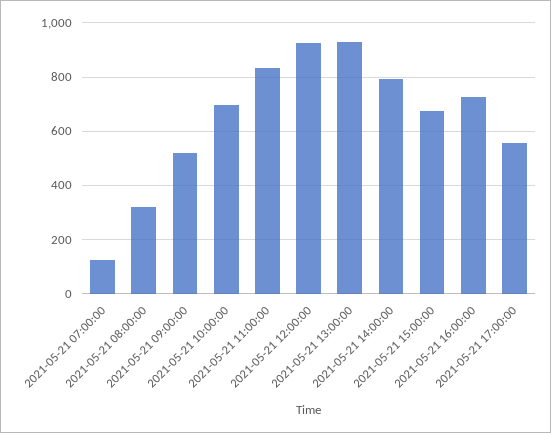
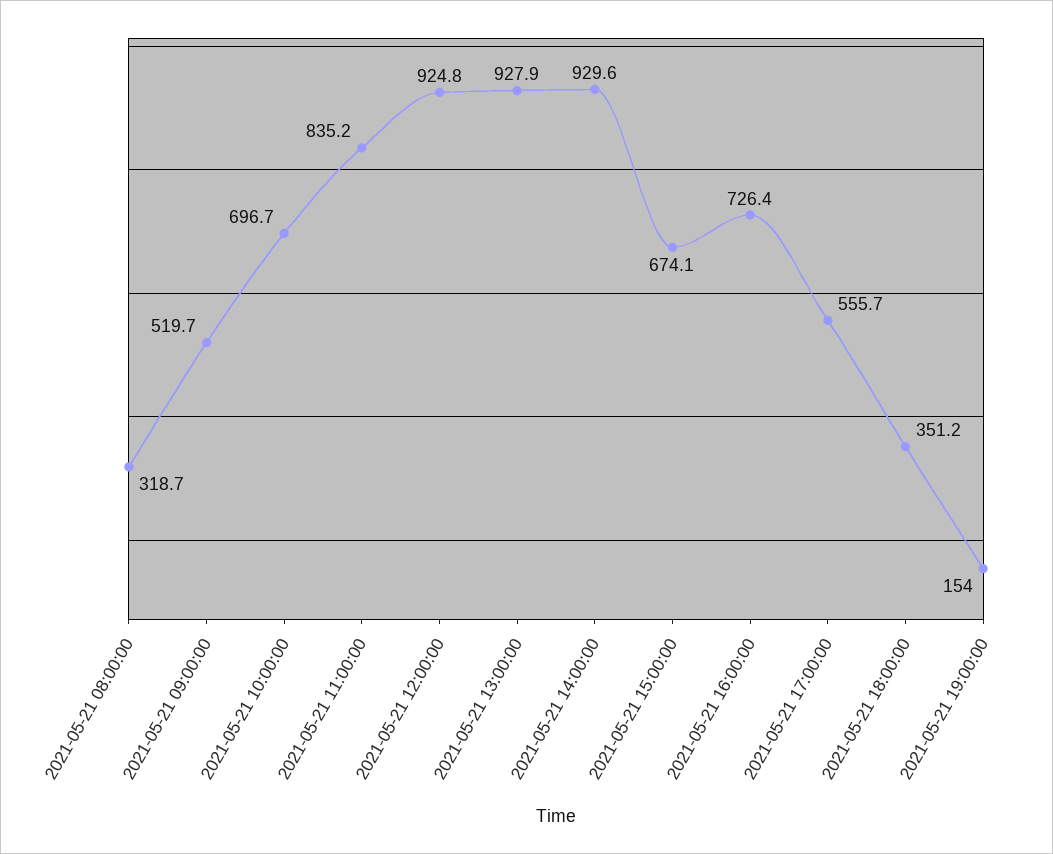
2021-05-21 07:00:00: 125 -> none
2021-05-21 14:00:00: 800 -> 929.6
2021-05-21 18:00:00: none -> 351.2
2021-05-21 19:00:00: none -> 154

